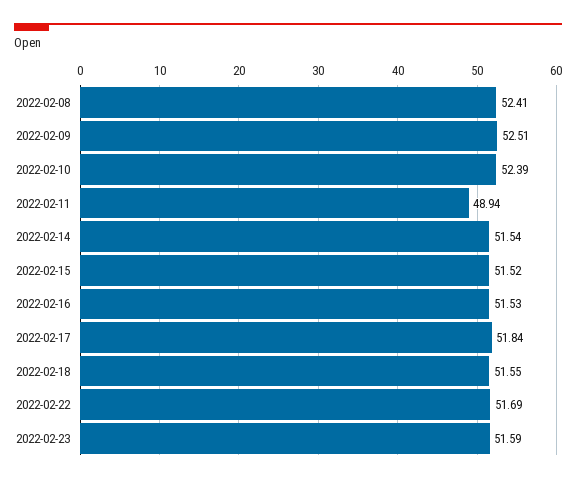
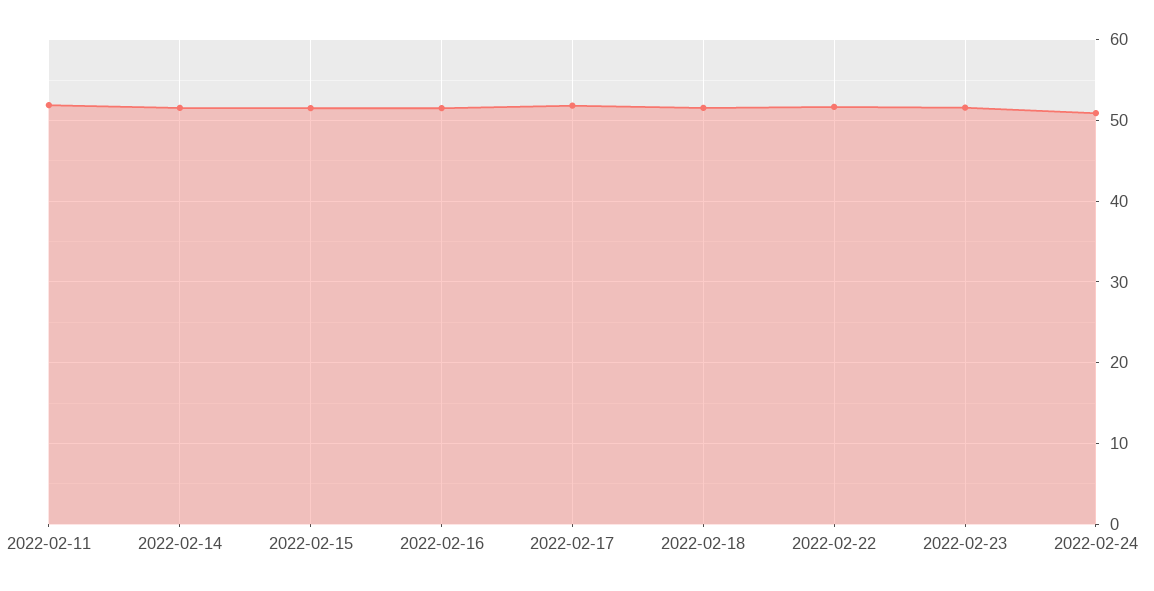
2022-02-08: 52.41 -> none
2022-02-09: 52.51 -> none
2022-02-10: 52.39 -> none
2022-02-11: 48.94 -> 52
2022-02-24: none -> 51

